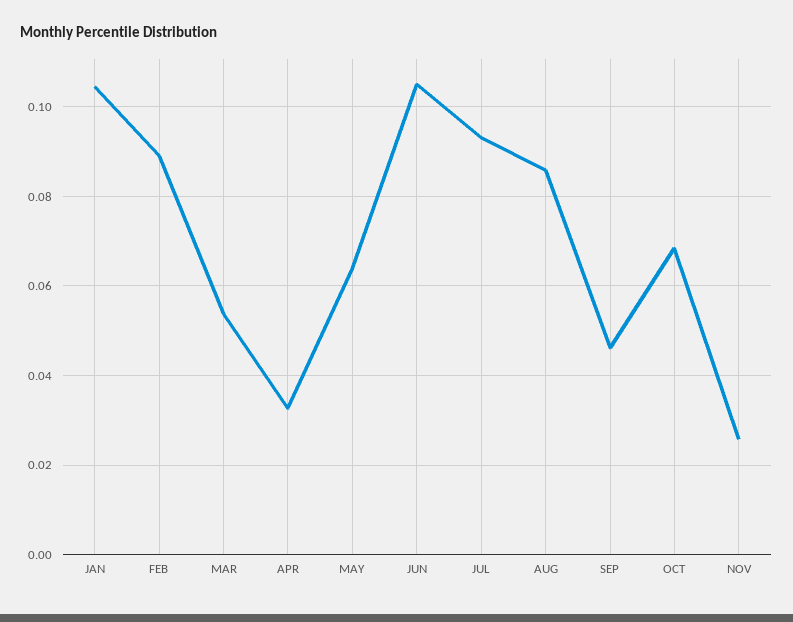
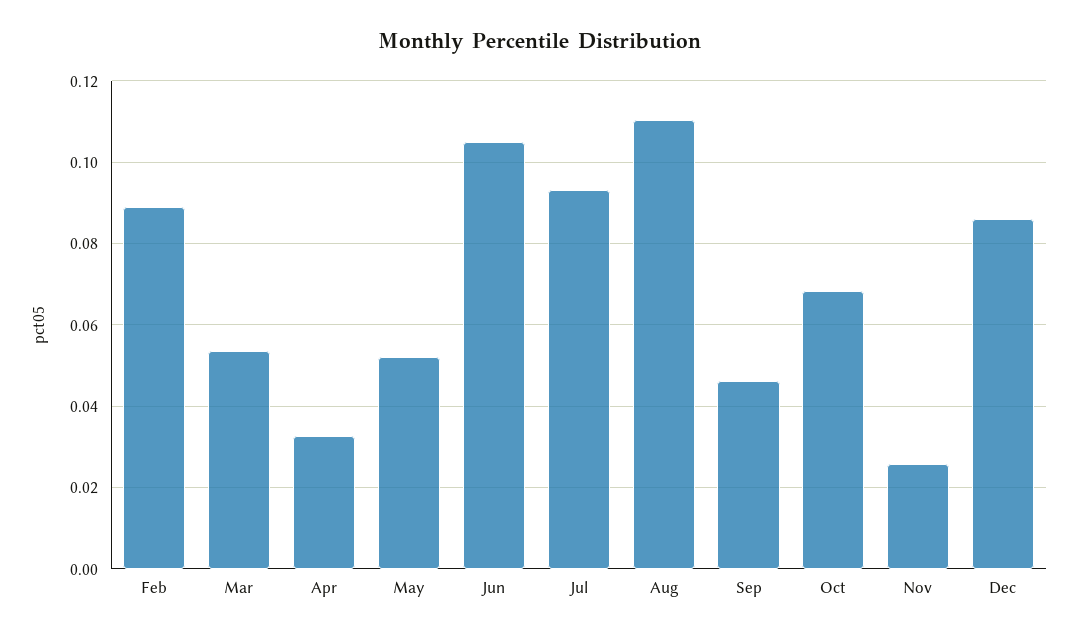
JAN: 0.104 -> none
MAY: 0.064 -> 0.052
AUG: 0.086 -> 0.11
Dec: none -> 0.086

